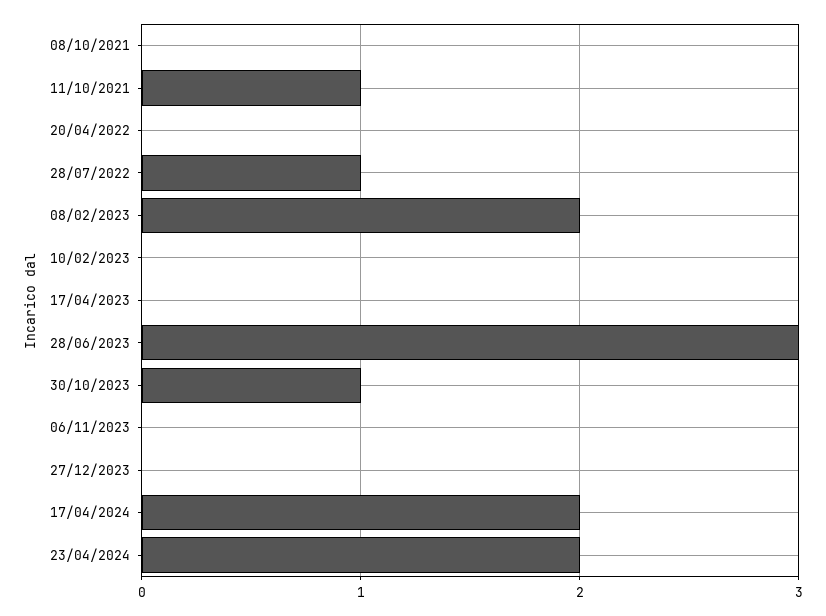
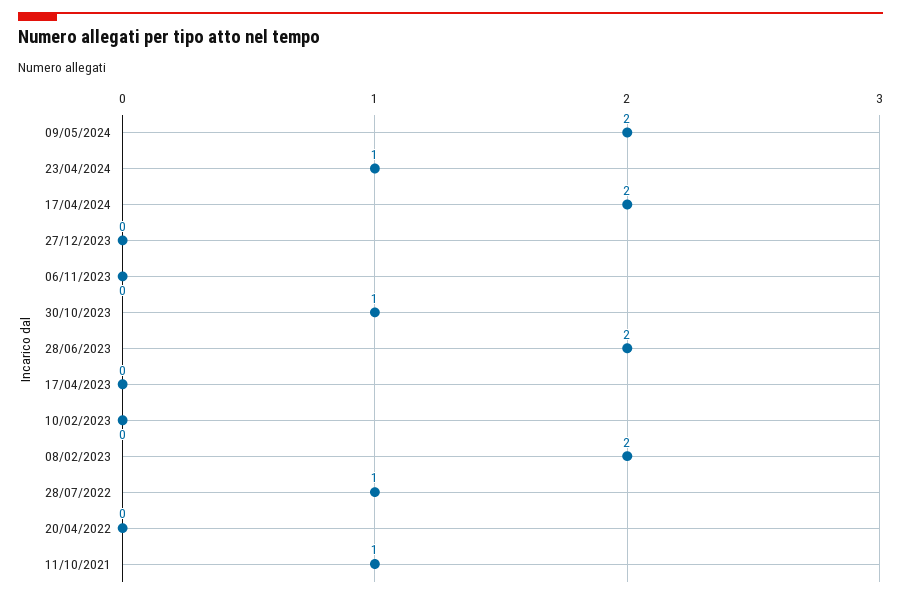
08/10/2021: 0 -> none
28/06/2023: 3 -> 2
23/04/2024: 2 -> 1
09/05/2024: none -> 2

